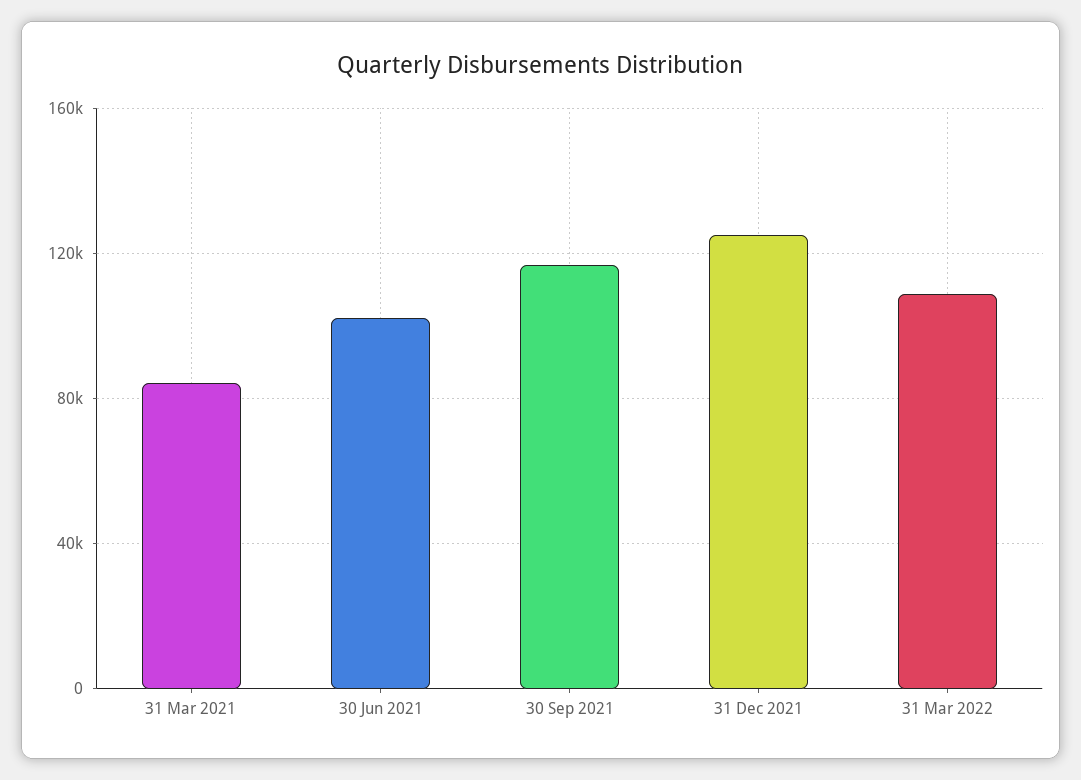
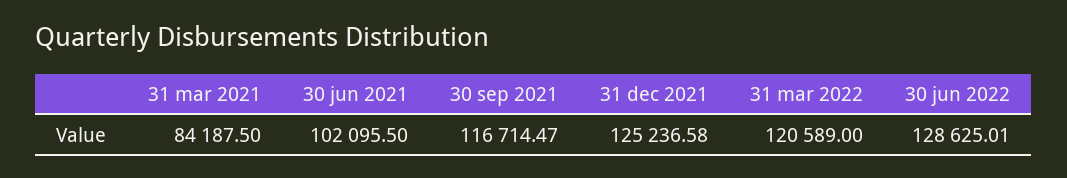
31 Mar 2022: 110000 -> 120589
30 jun 2022: none -> 128625.01

